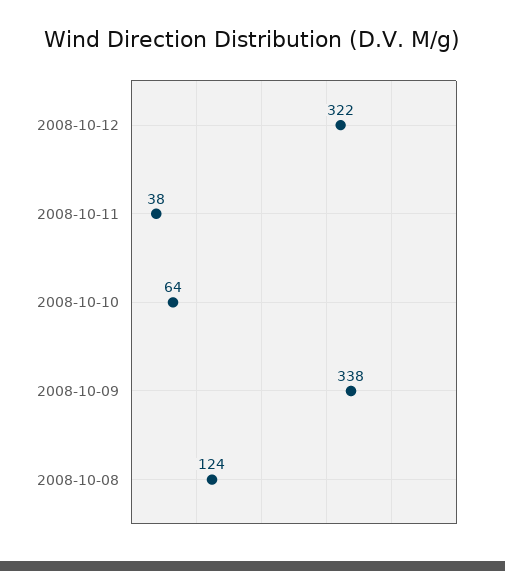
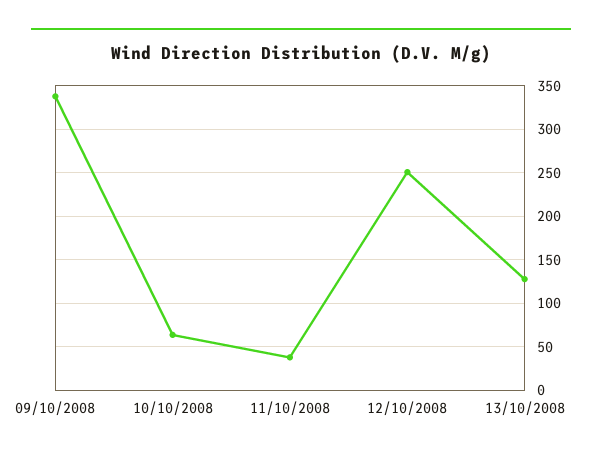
2008-10-12: 322 -> 250
2008-10-08: 124 -> none
13/10/2008: none -> 130

